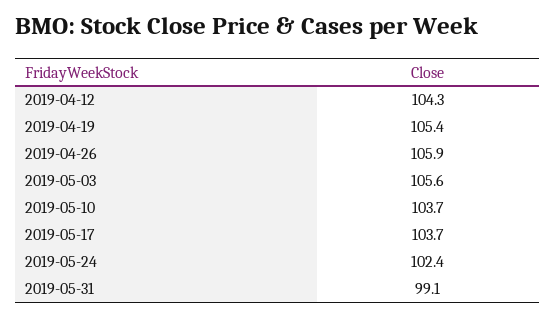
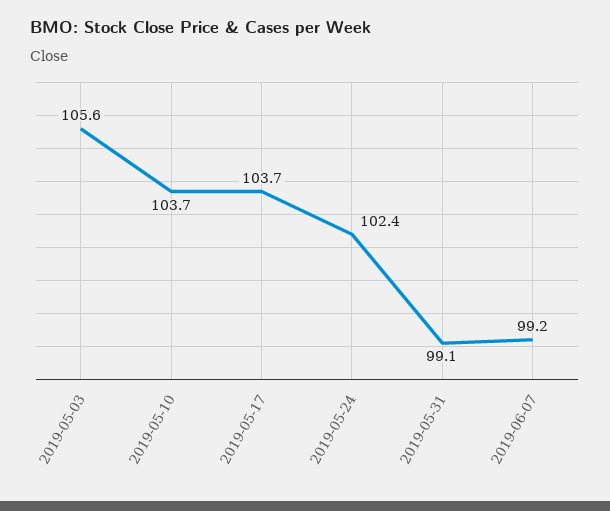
2019-04-12: 104.3 -> none
2019-04-19: 105.4 -> none
2019-04-26: 105.9 -> none
2019-06-07: none -> 99.2

